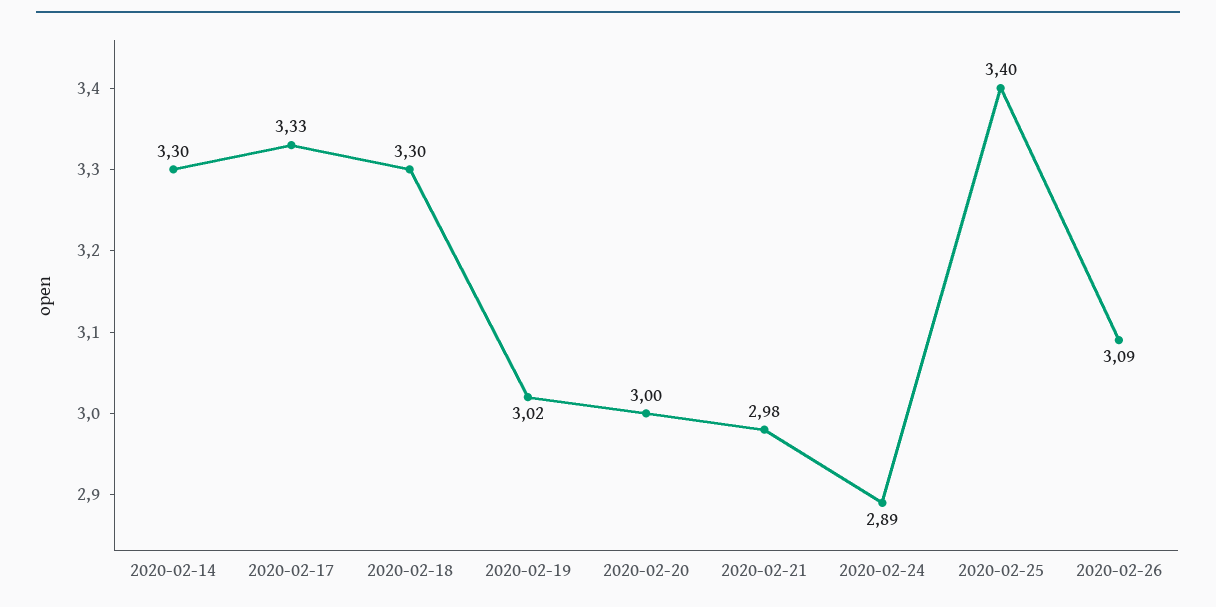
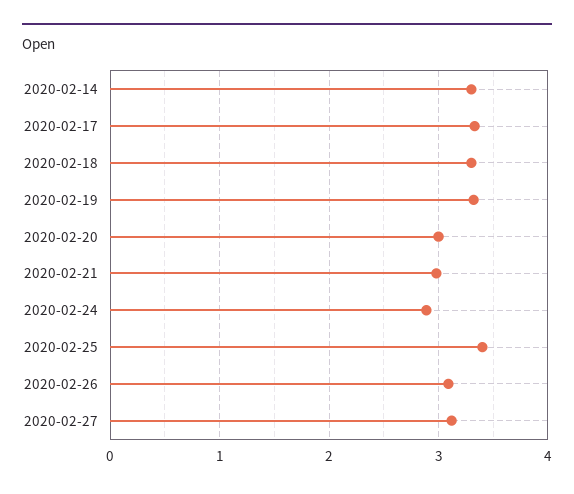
2020-02-19: 3.02 -> 3.3
2020-02-27: none -> 3.1

